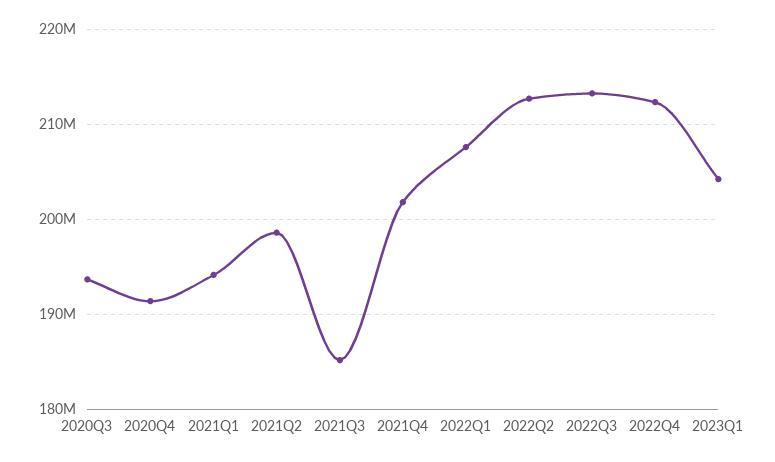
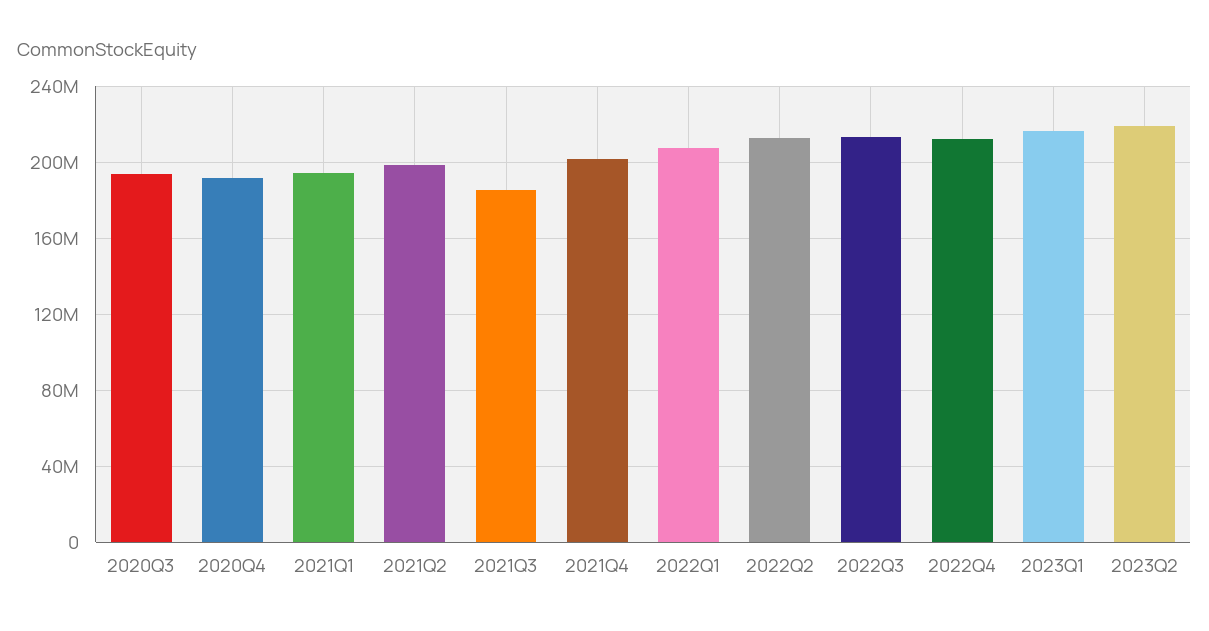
2023Q1: 204000000 -> 215000000
2023Q2: none -> 220000000

